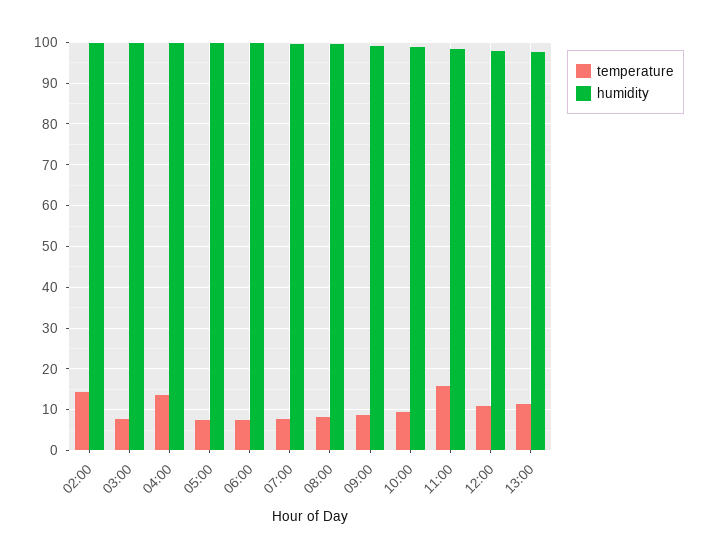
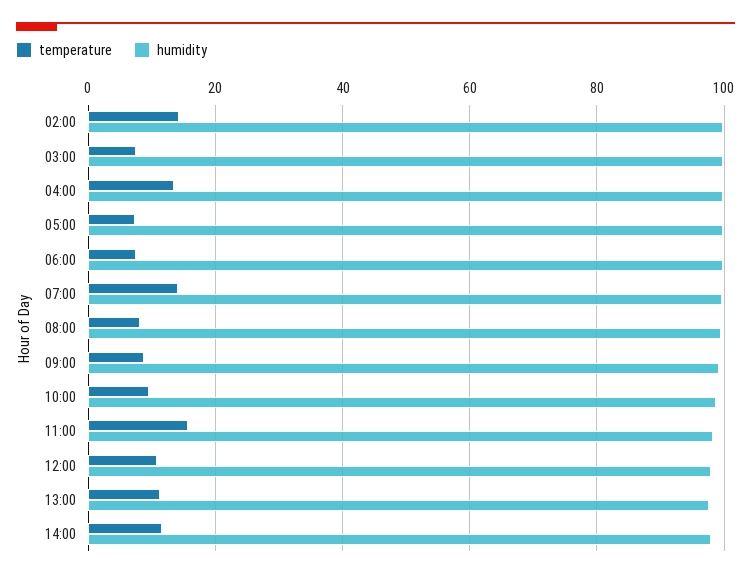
temperature, 07:00: 8 -> 14
temperature, 14:00: none -> 12
humidity, 14:00: none -> 98

